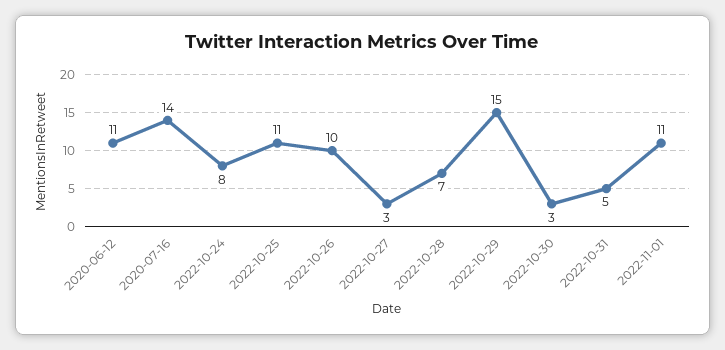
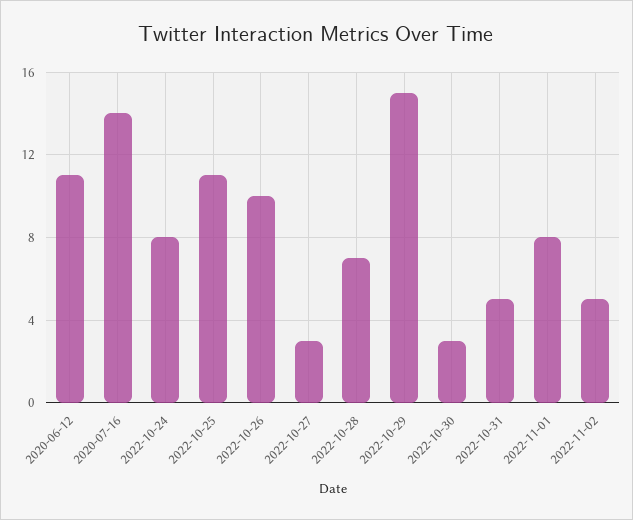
2022-11-01: 11 -> 8
2022-11-02: none -> 5

